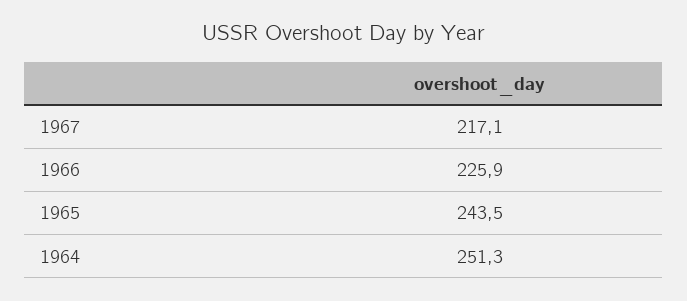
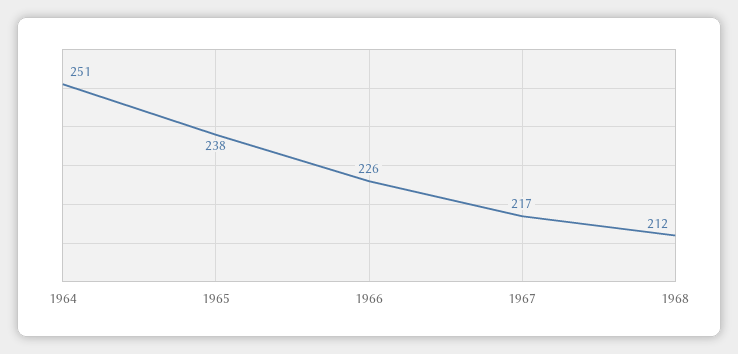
1965: 243.5 -> 238
1968: none -> 212

